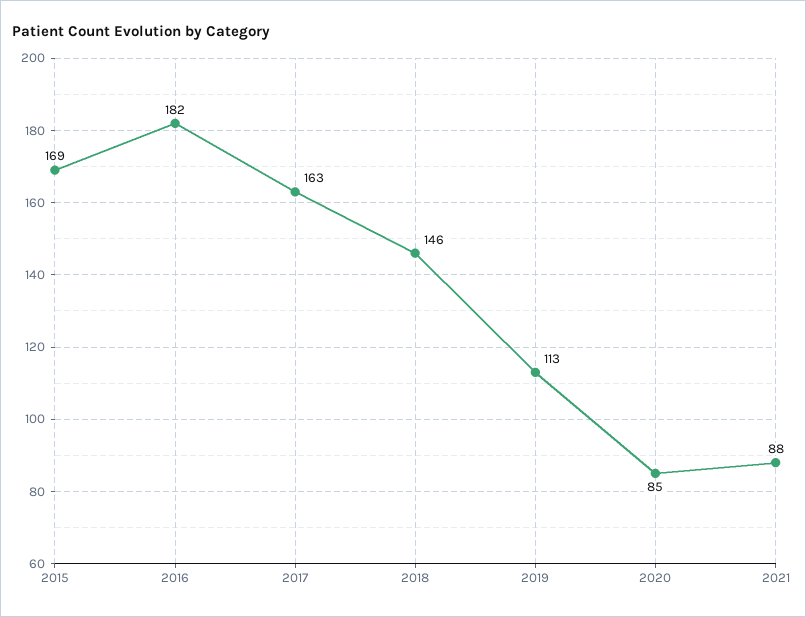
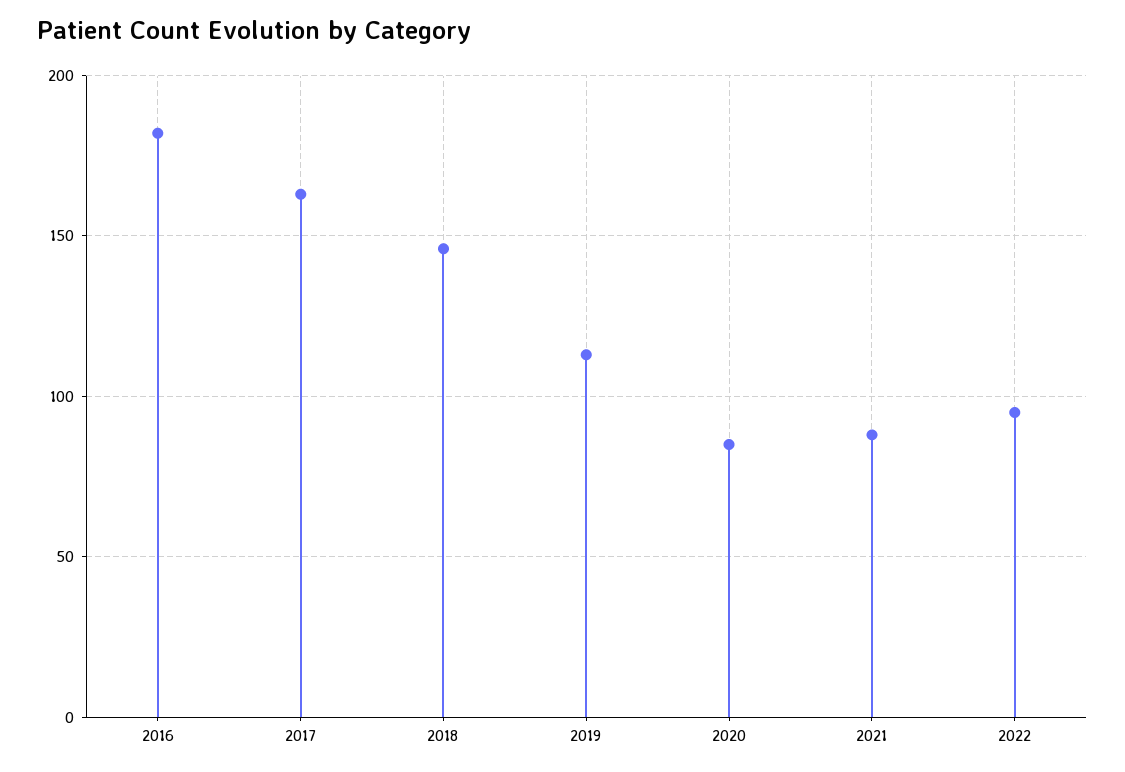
2015: 169 -> none
2022: none -> 95

